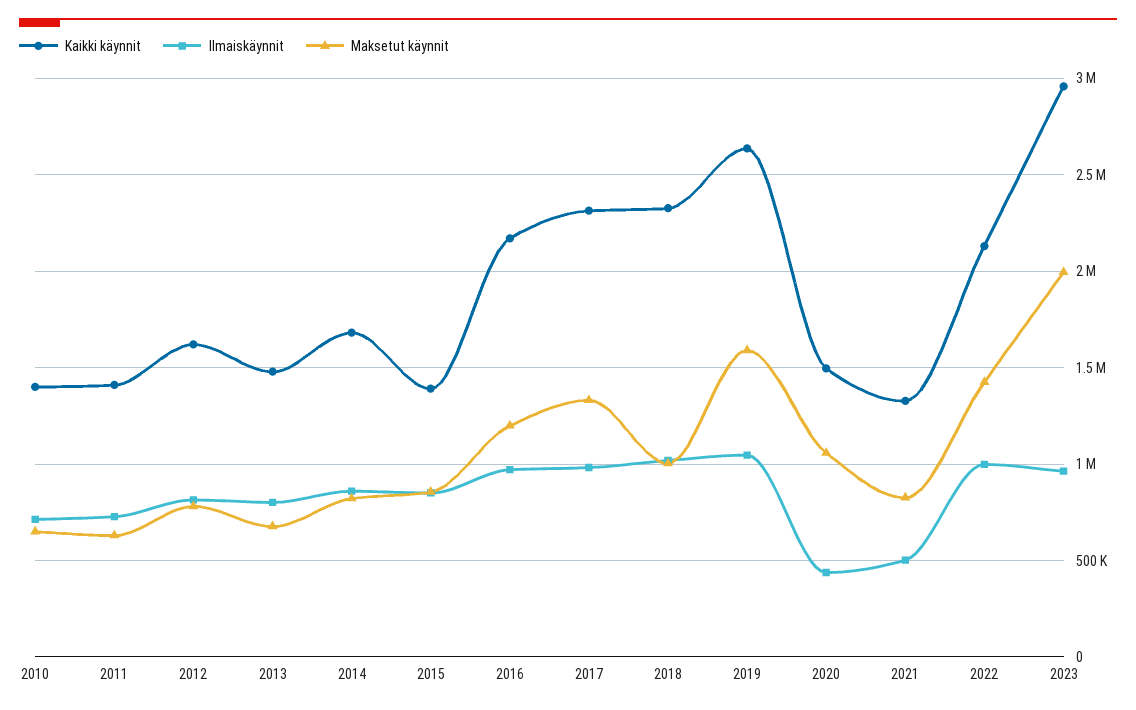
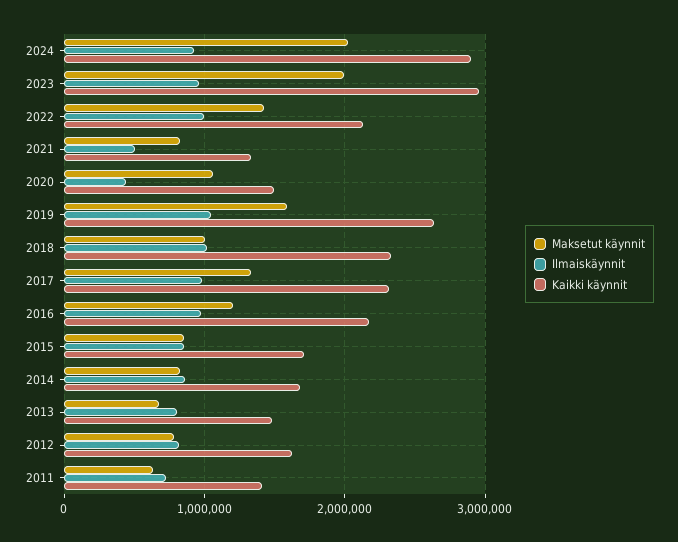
Kaikki käynnit, 2010: 1400000 -> none
Ilmaiskäynnit, 2010: 700000 -> none
Maksetut käynnit, 2010: 650000 -> none
Kaikki käynnit, 2015: 1400000 -> 1700000
Maksetut käynnit, 2024: none -> 2000000
Ilmaiskäynnit, 2024: none -> 900000
Kaikki käynnit, 2024: none -> 2900000

